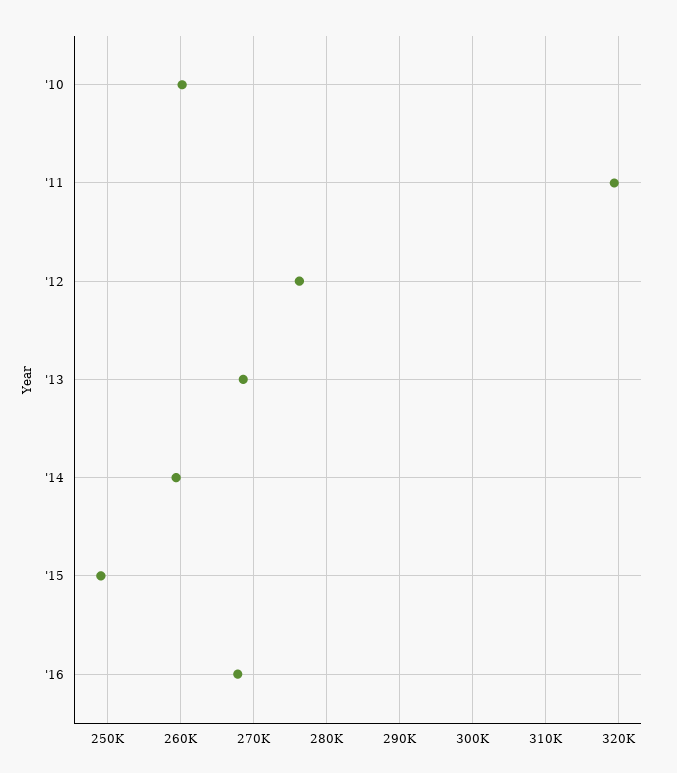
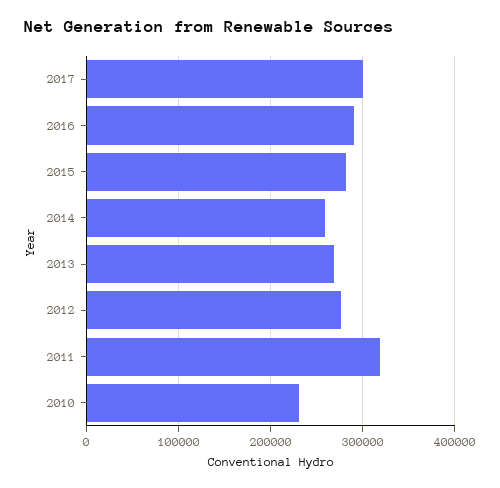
'10: 260000 -> 230000
'15: 249000 -> 280000
'16: 268000 -> 290000
2017: none -> 300000

